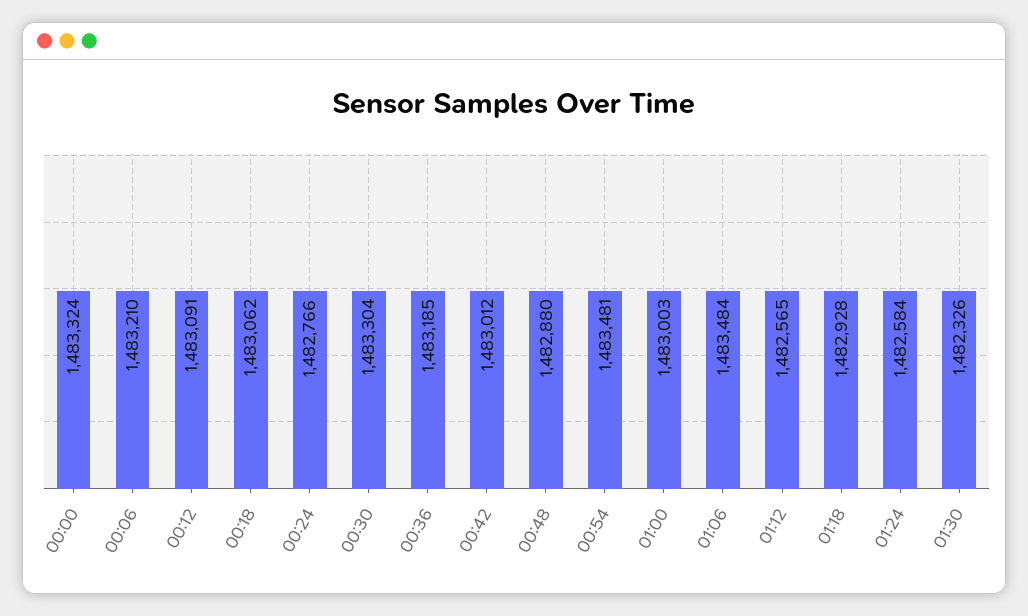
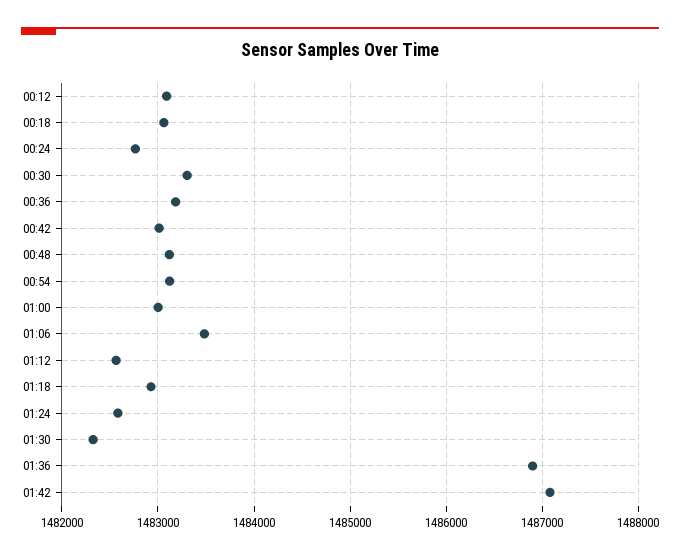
00:00: 1483324 -> none
00:06: 1483210 -> none
00:48: 1482880 -> 1483100
00:54: 1483481 -> 1483100
01:36: none -> 1486900
01:42: none -> 1487100

